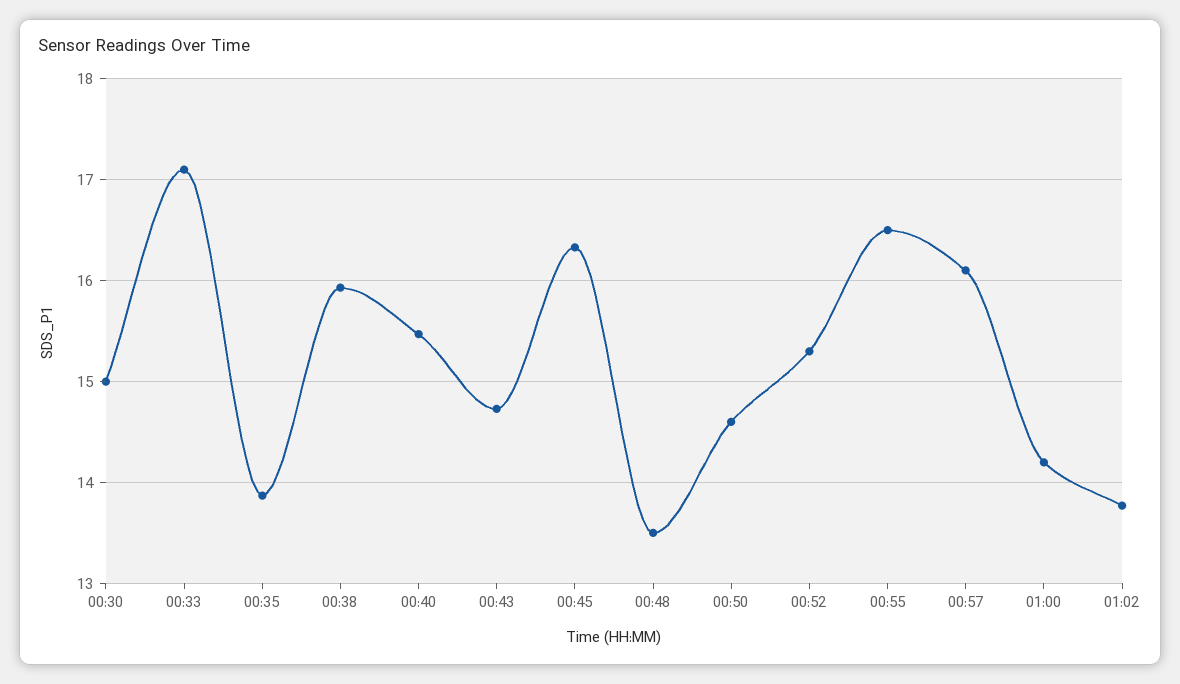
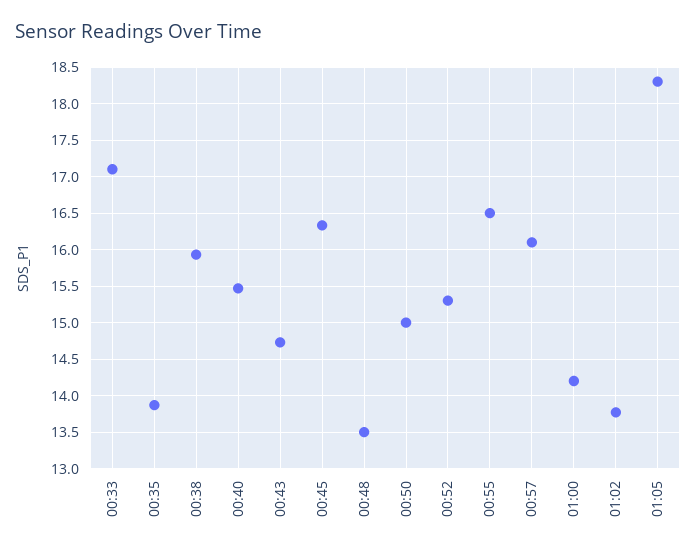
00:30: 15 -> none
00:50: 14.6 -> 15
01:05: none -> 18.3

